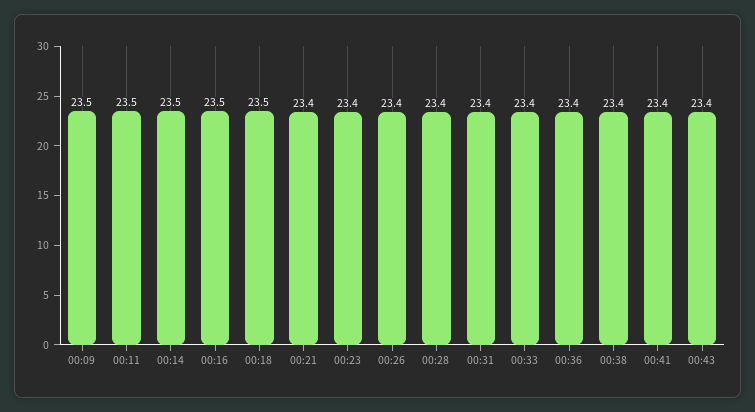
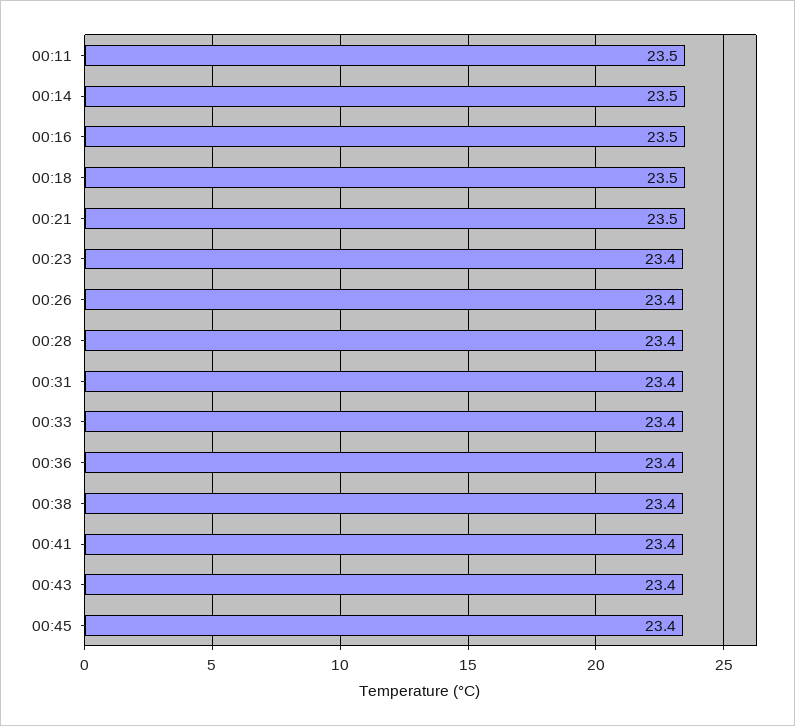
00:09: 23.5 -> none
00:21: 23.4 -> 23.5
00:45: none -> 23.4

